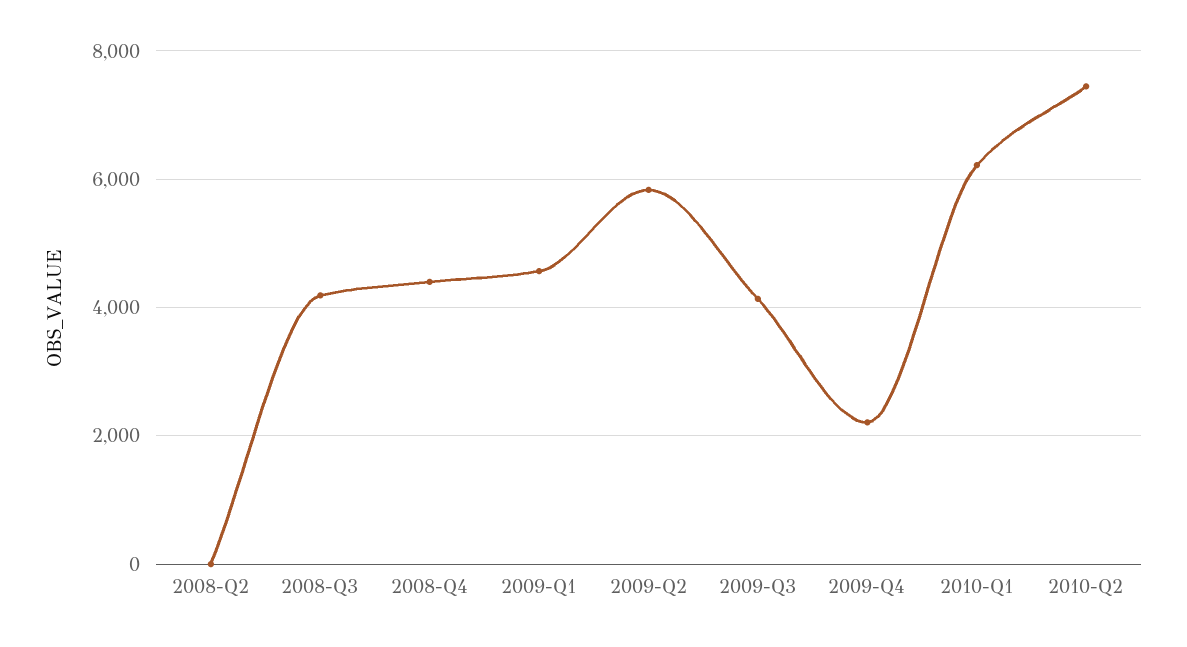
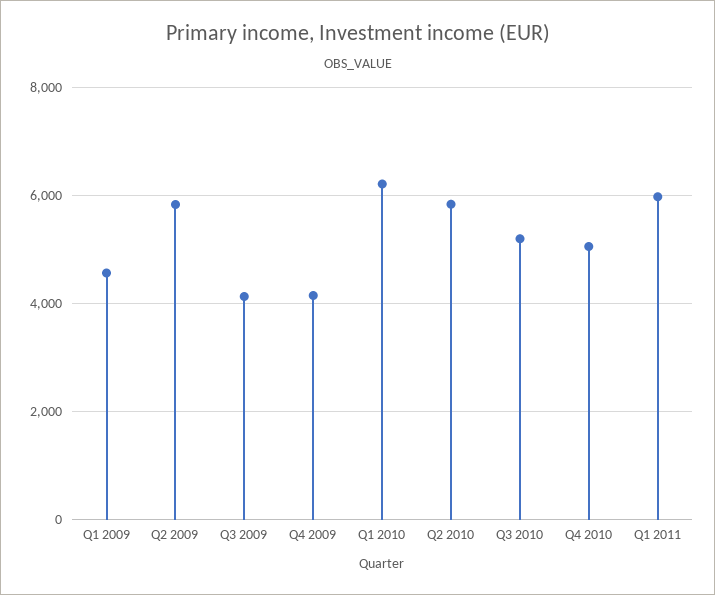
2008-Q2: 0 -> none
2008-Q3: 4200 -> none
2008-Q4: 4400 -> none
2009-Q4: 2200 -> 4200
2010-Q2: 7400 -> 5800
Q3 2010: none -> 5200
Q4 2010: none -> 5000
Q1 2011: none -> 6000

